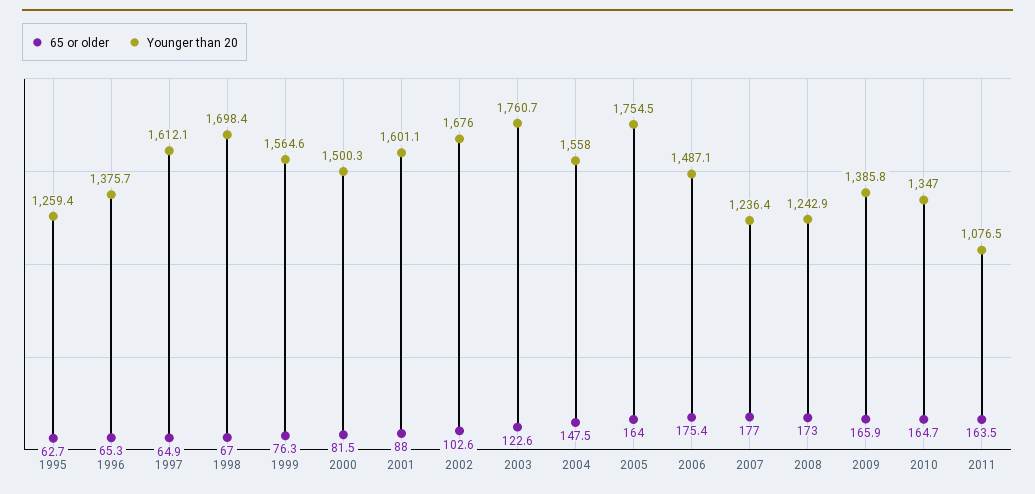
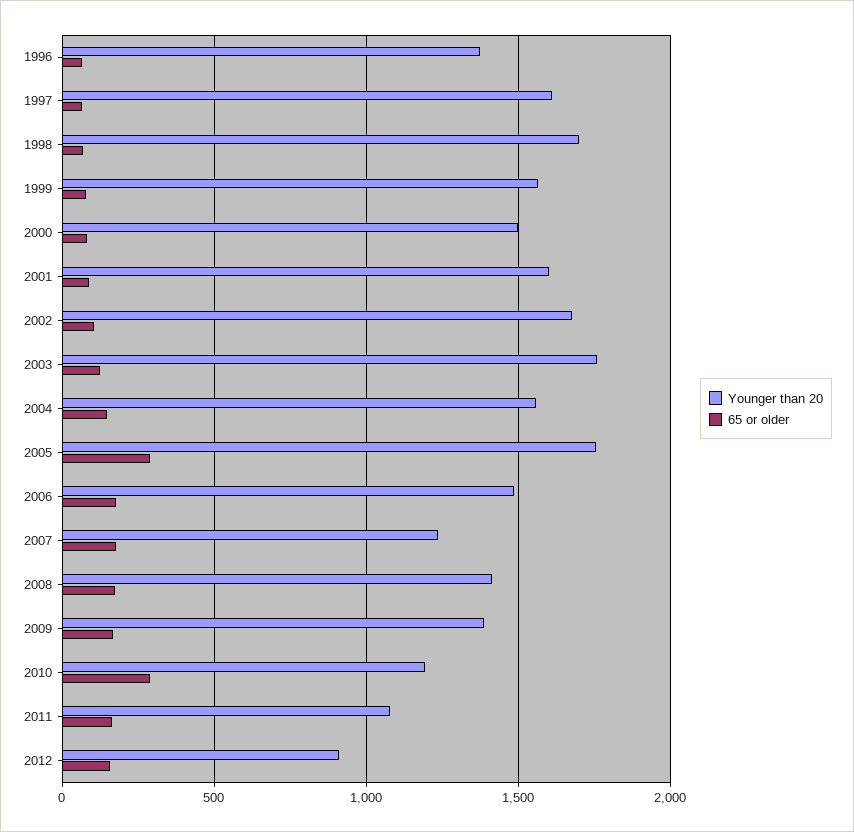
65 or older, 1995: 62.7 -> none
Younger than 20, 1995: 1259.4 -> none
65 or older, 2005: 164 -> 300
Younger than 20, 2008: 1242.9 -> 1400
65 or older, 2010: 164.7 -> 300
Younger than 20, 2010: 1347 -> 1200
Younger than 20, 2012: none -> 900
65 or older, 2012: none -> 150

